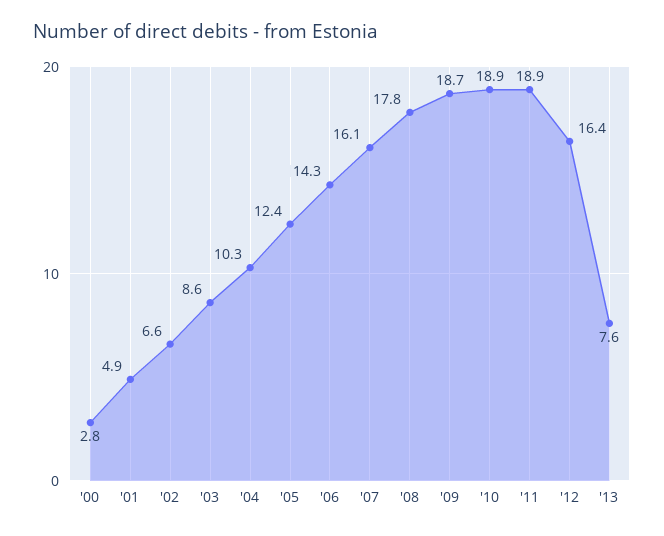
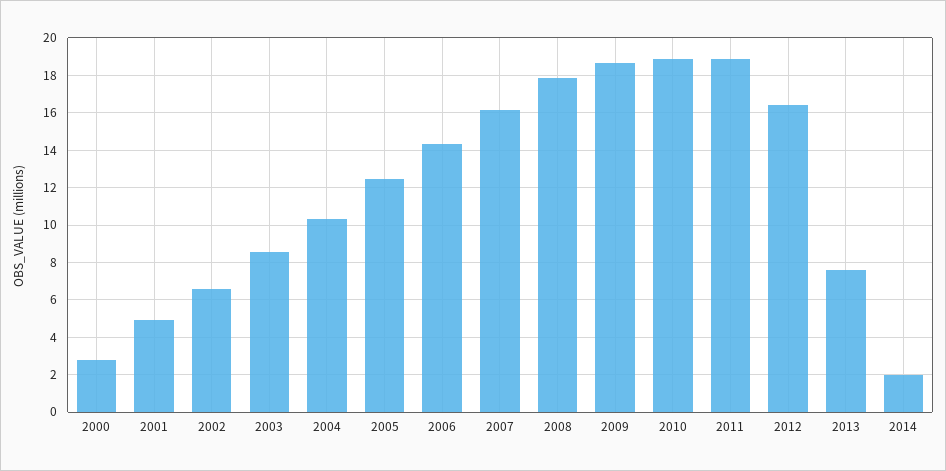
2014: none -> 2

